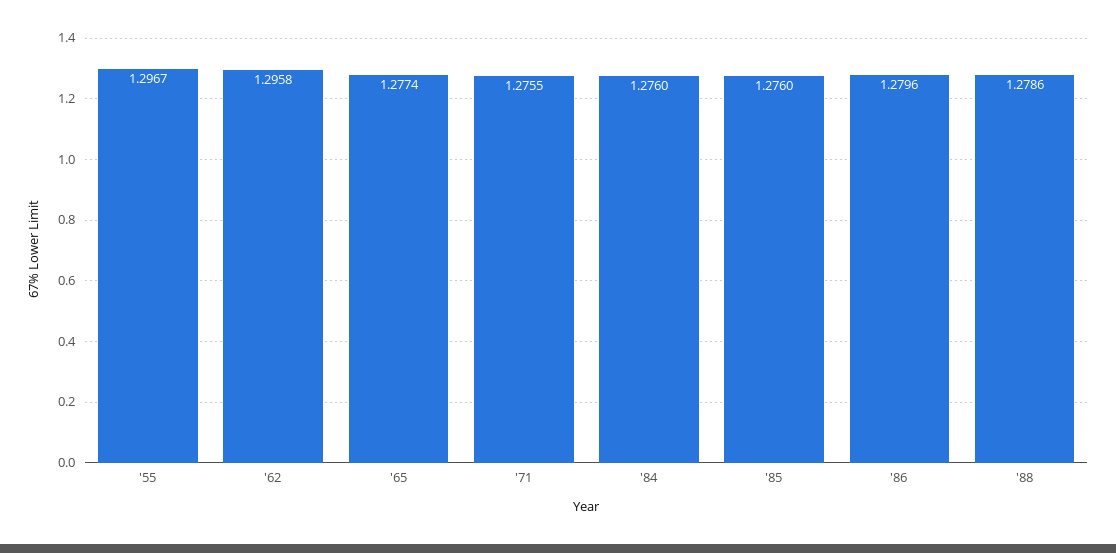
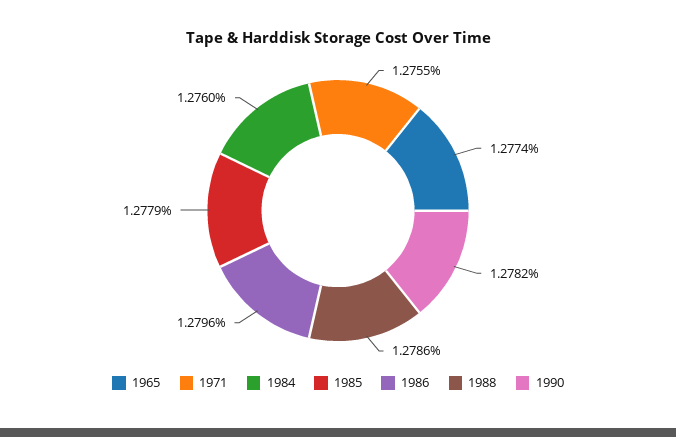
'55: 1.2967 -> none
'62: 1.2958 -> none
'85: 1.276 -> 1.2779
1990: none -> 1.2782

